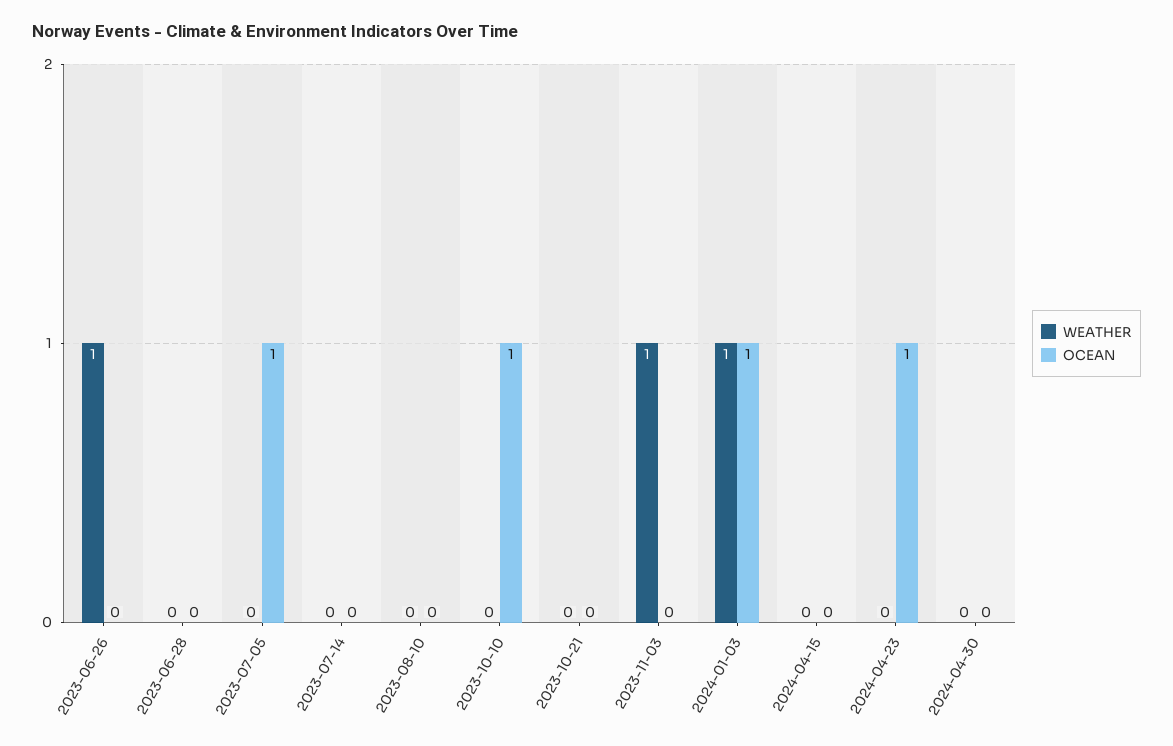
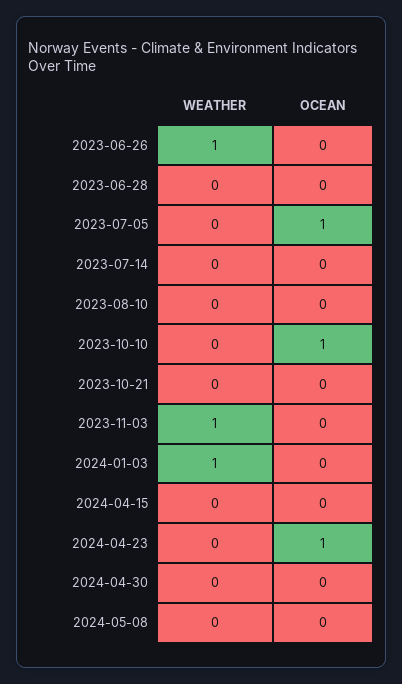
OCEAN, 2024-01-03: 1 -> 0
WEATHER, 2024-05-08: none -> 0
OCEAN, 2024-05-08: none -> 0

